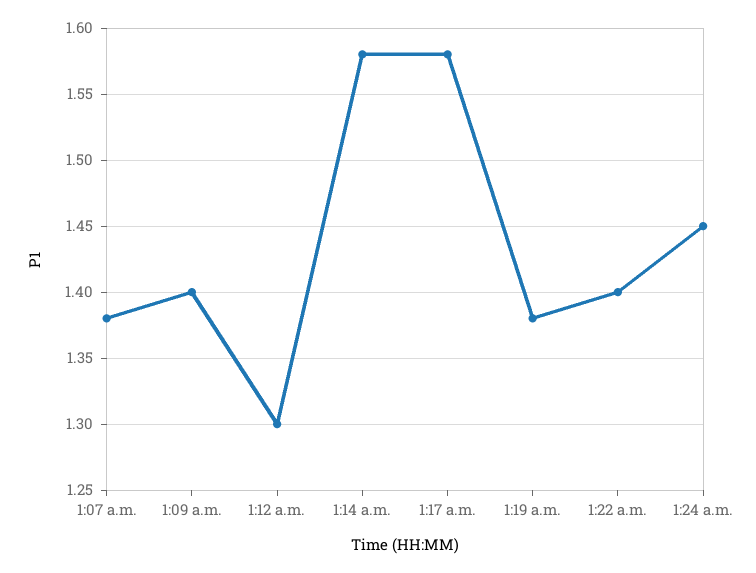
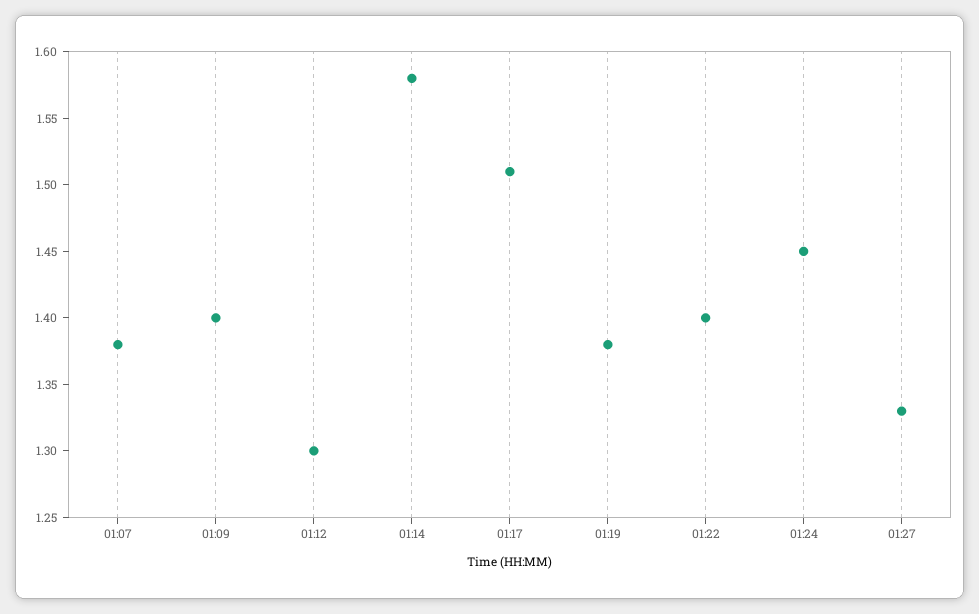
1:17 a.m.: 1.58 -> 1.51
01:27: none -> 1.33

